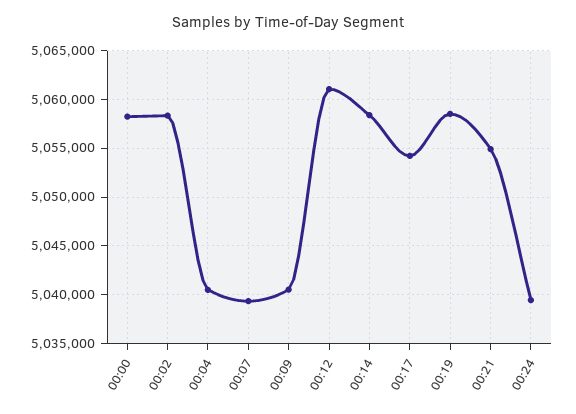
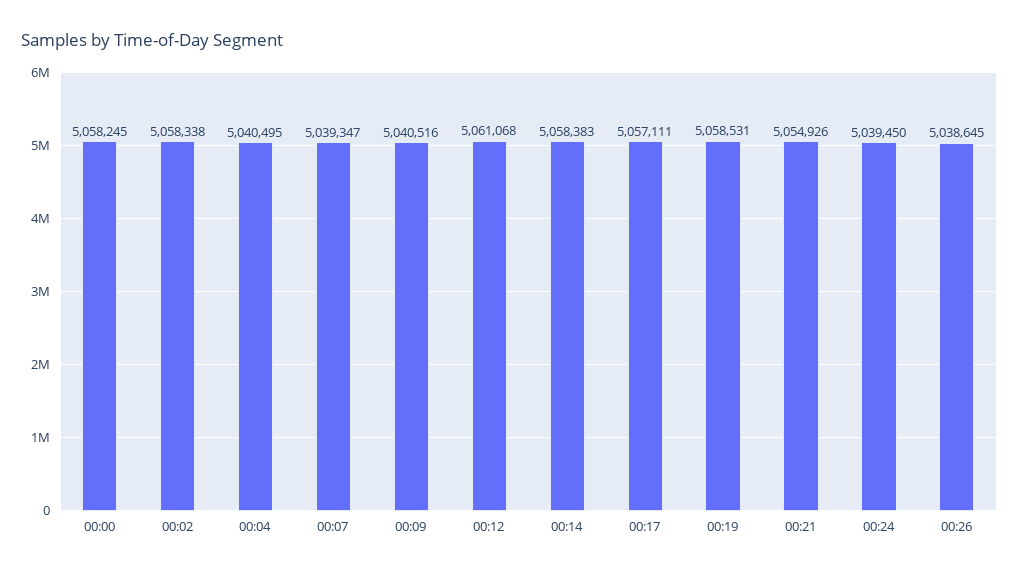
00:17: 5054000 -> 5057111
00:26: none -> 5038645

